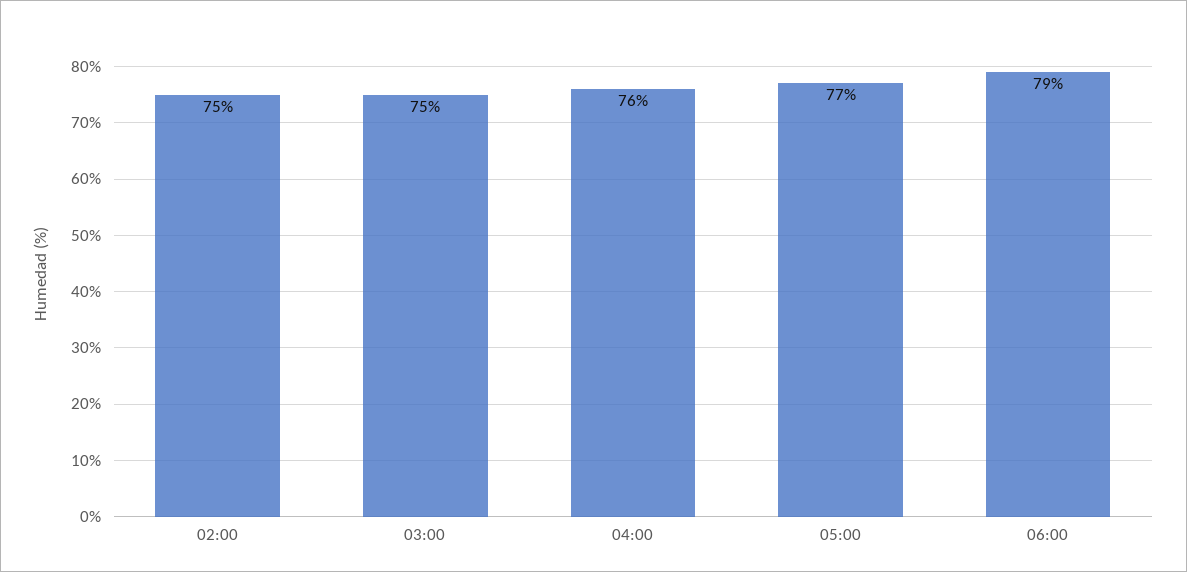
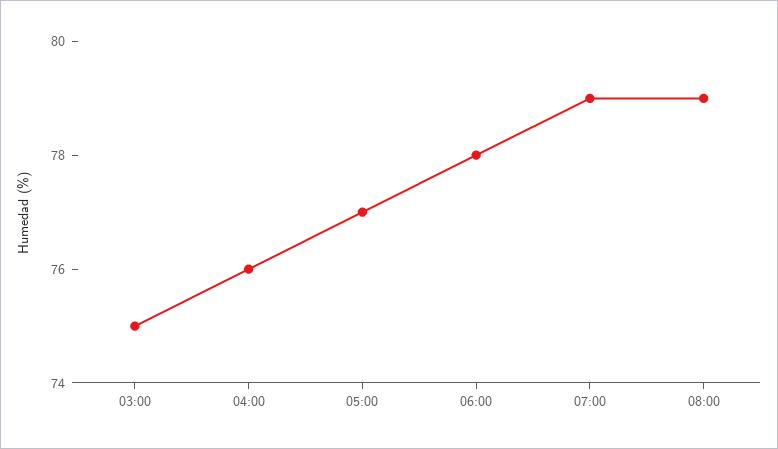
02:00: 75 -> none
06:00: 79 -> 78
07:00: none -> 79
08:00: none -> 79

